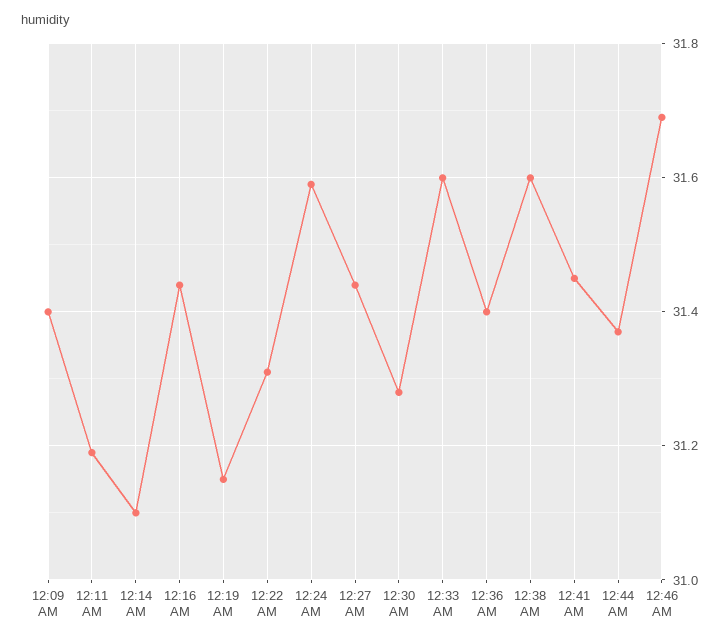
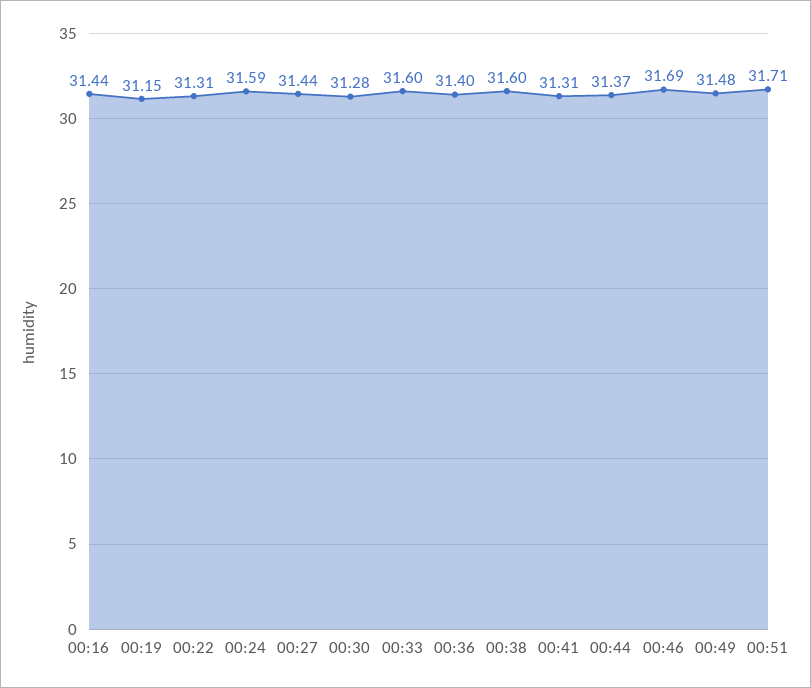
12:09 AM: 31.4 -> none
12:11 AM: 31.2 -> none
12:14 AM: 31.1 -> none
12:41 AM: 31.45 -> 31.31
00:49: none -> 31.48
00:51: none -> 31.71

